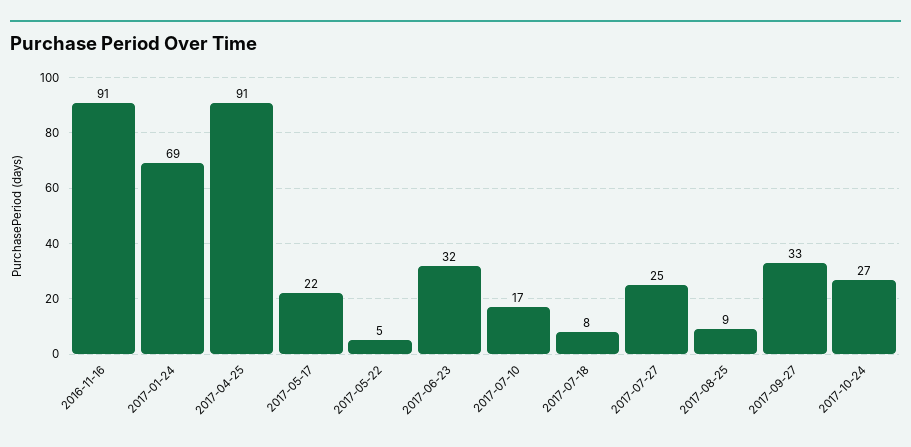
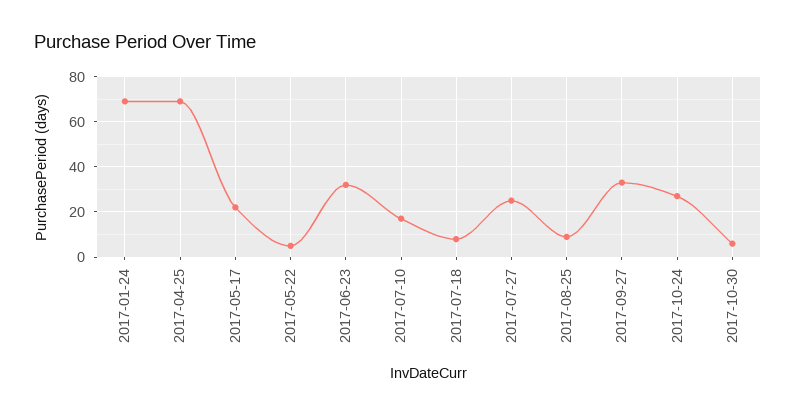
2016-11-16: 91 -> none
2017-04-25: 91 -> 70
2017-10-30: none -> 5

